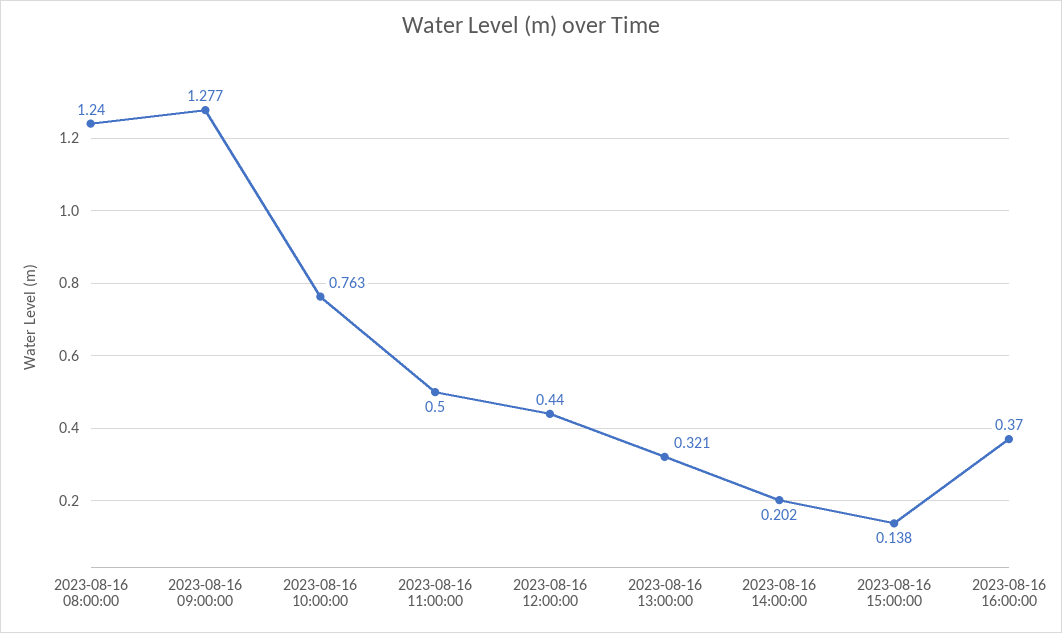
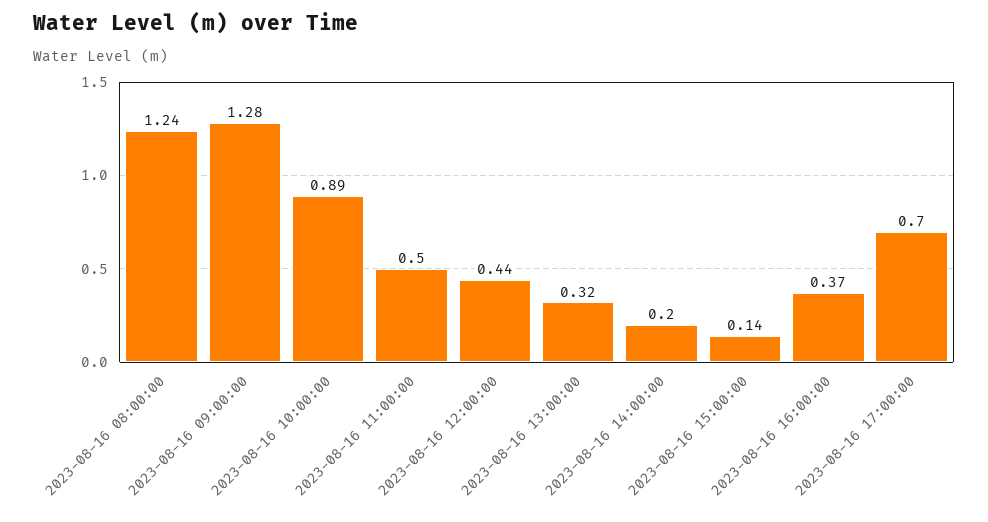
2023-08-16 10:00:00: 0.763 -> 0.89
2023-08-16 17:00:00: none -> 0.7

